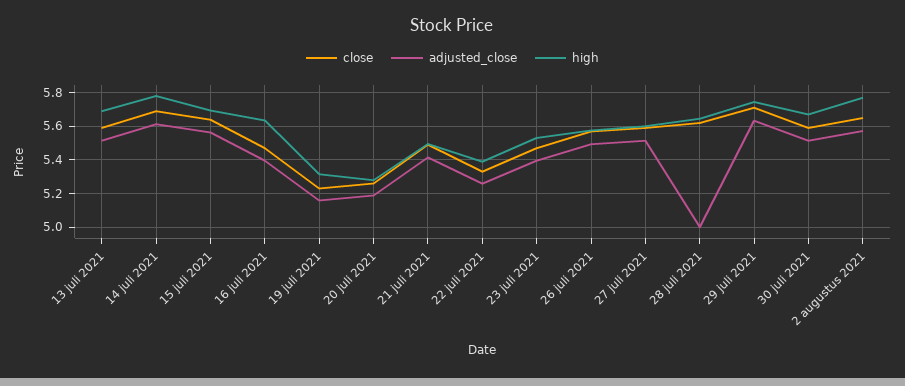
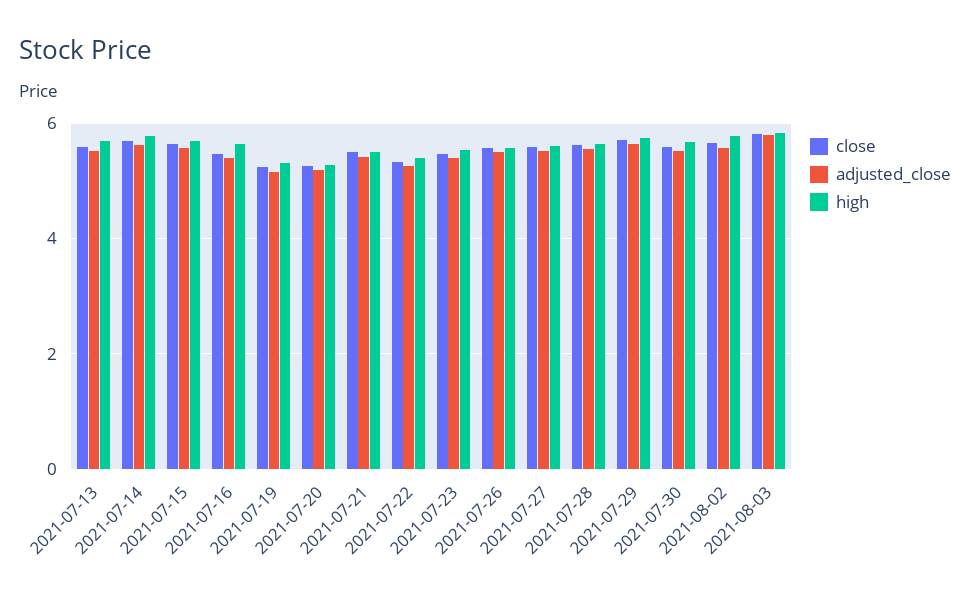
adjusted_close, 28 juli 2021: 5 -> 5.6
close, 2021-08-03: none -> 5.8
adjusted_close, 2021-08-03: none -> 5.8
high, 2021-08-03: none -> 5.8

